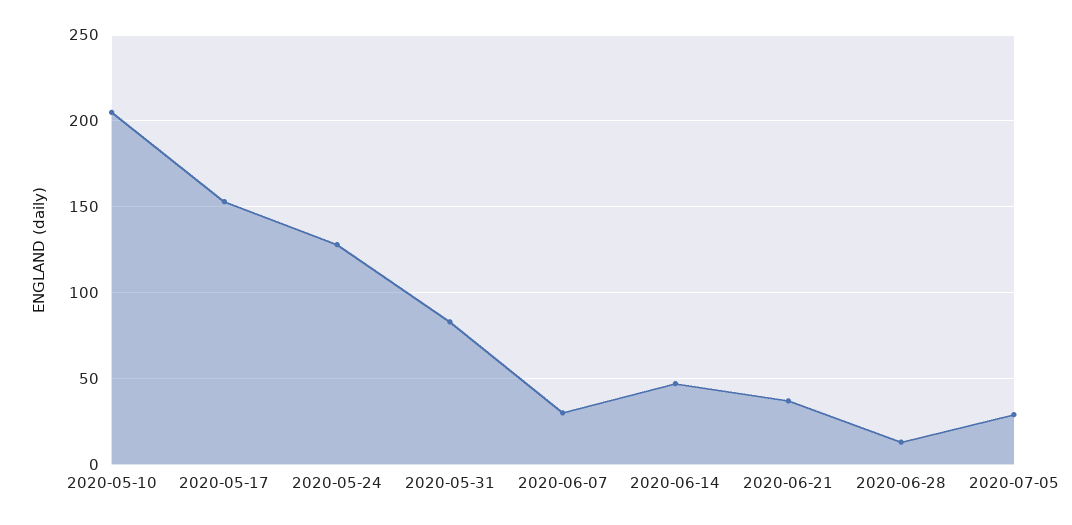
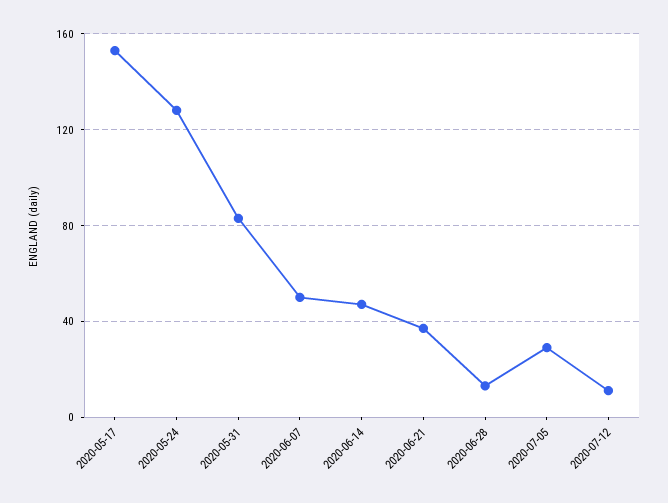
2020-05-10: 205 -> none
2020-06-07: 30 -> 50
2020-07-12: none -> 10

